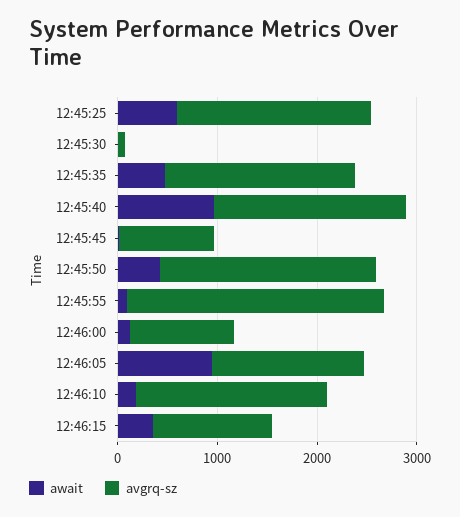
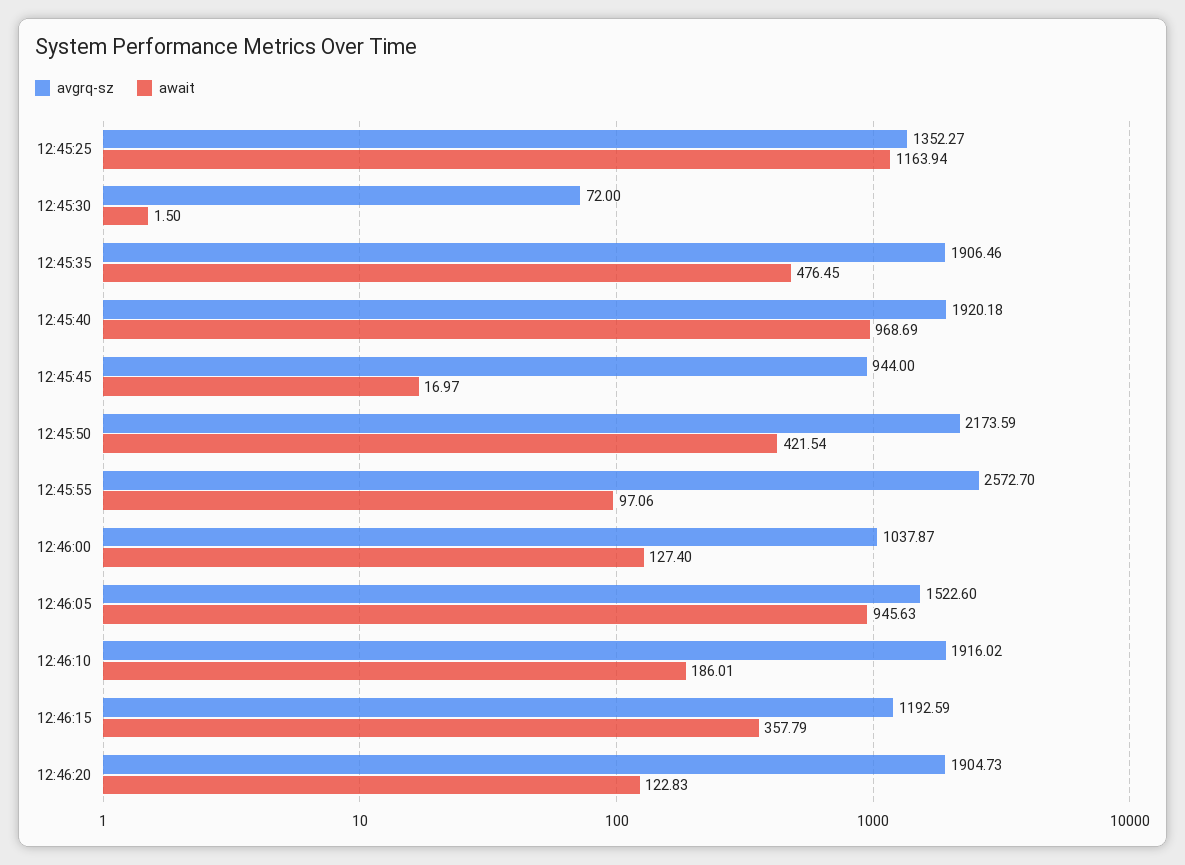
await, 12:45:25: 600 -> 1163.94
avgrq-sz, 12:45:25: 2000 -> 1352.27
avgrq-sz, 12:46:20: none -> 1904.73
await, 12:46:20: none -> 122.83

